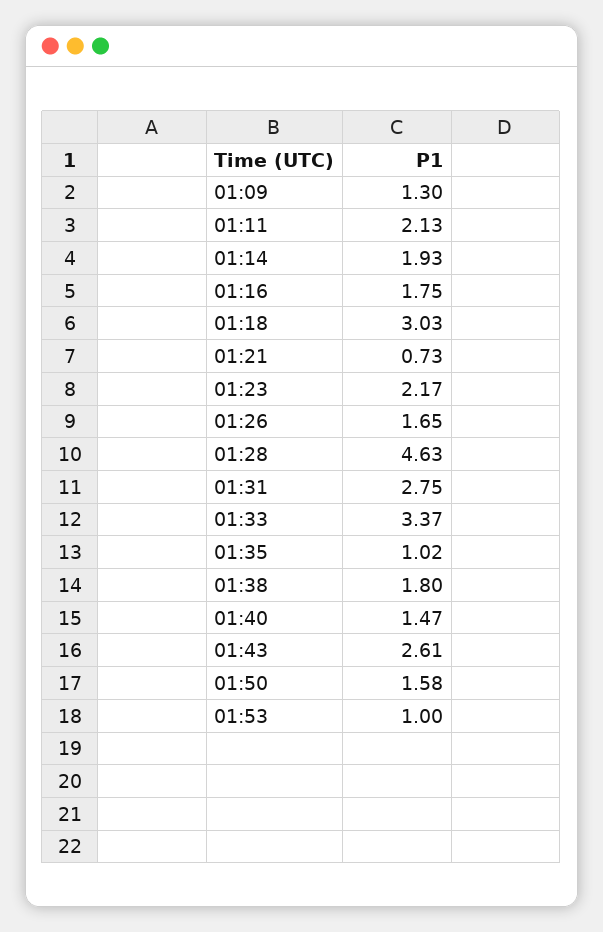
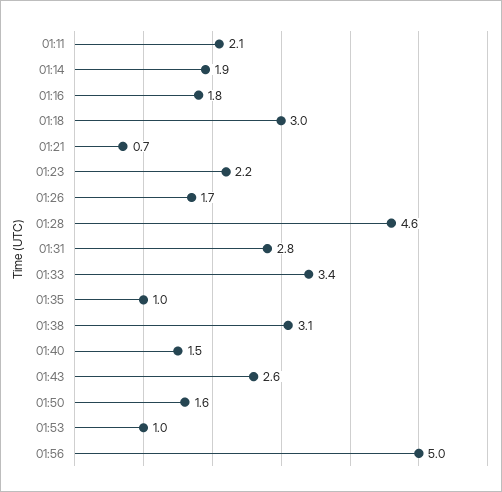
01:09: 1.3 -> none
01:38: 1.8 -> 3.1
01:56: none -> 5

